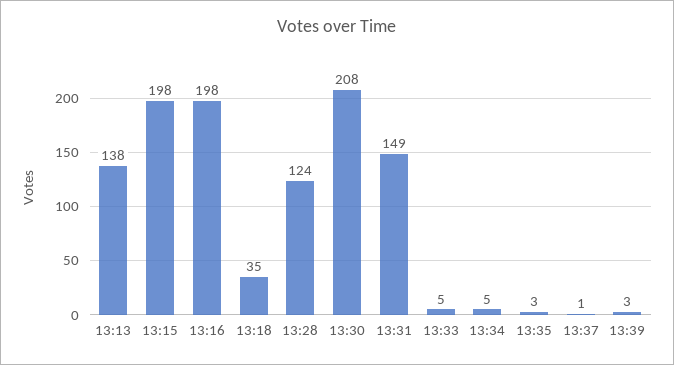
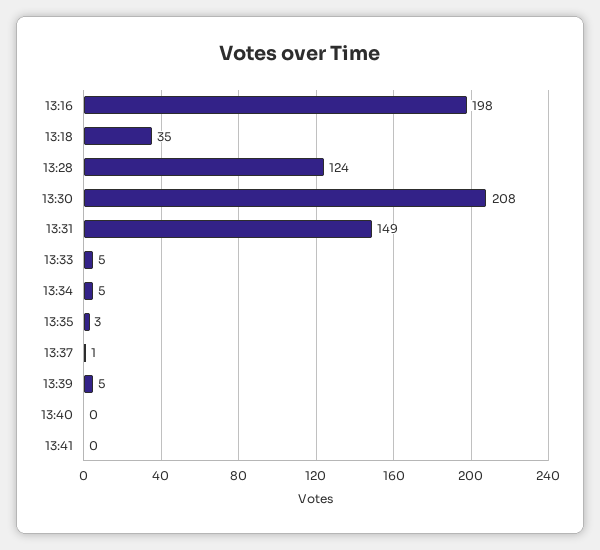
13:13: 138 -> none
13:15: 198 -> none
13:39: 3 -> 5
13:40: none -> 0
13:41: none -> 0

